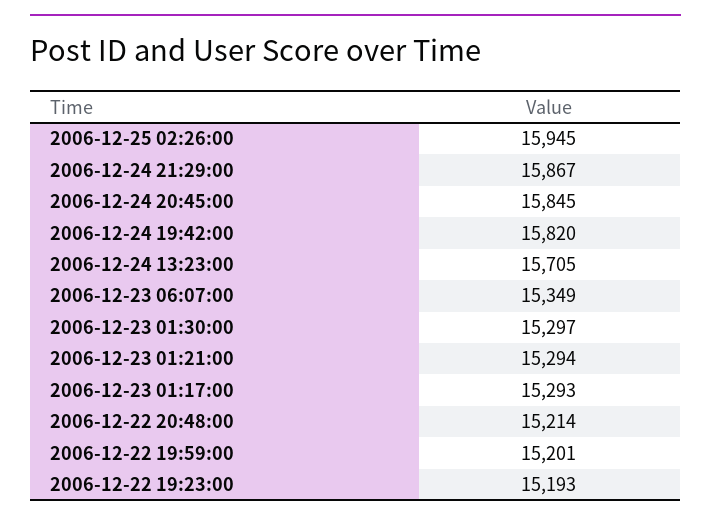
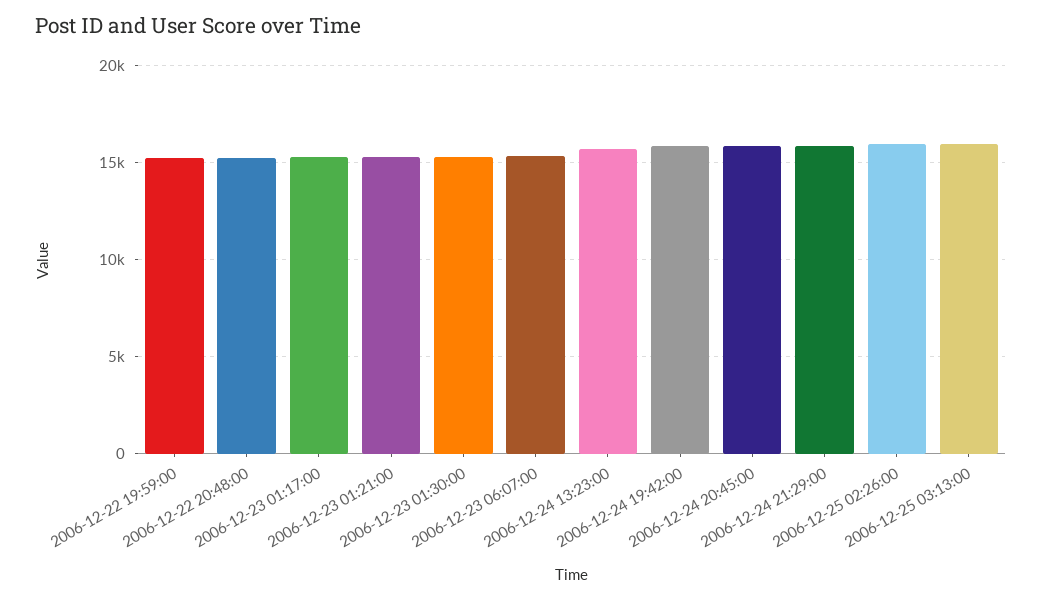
2006-12-22 19:23:00: 15193 -> none
2006-12-25 03:13:00: none -> 16000

